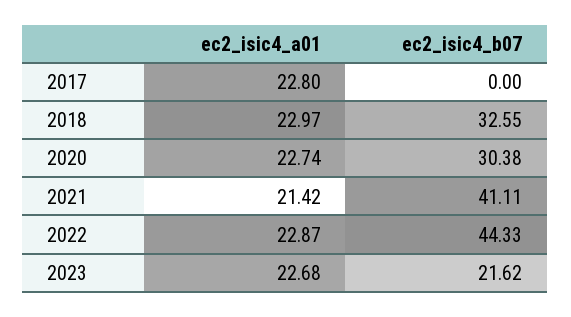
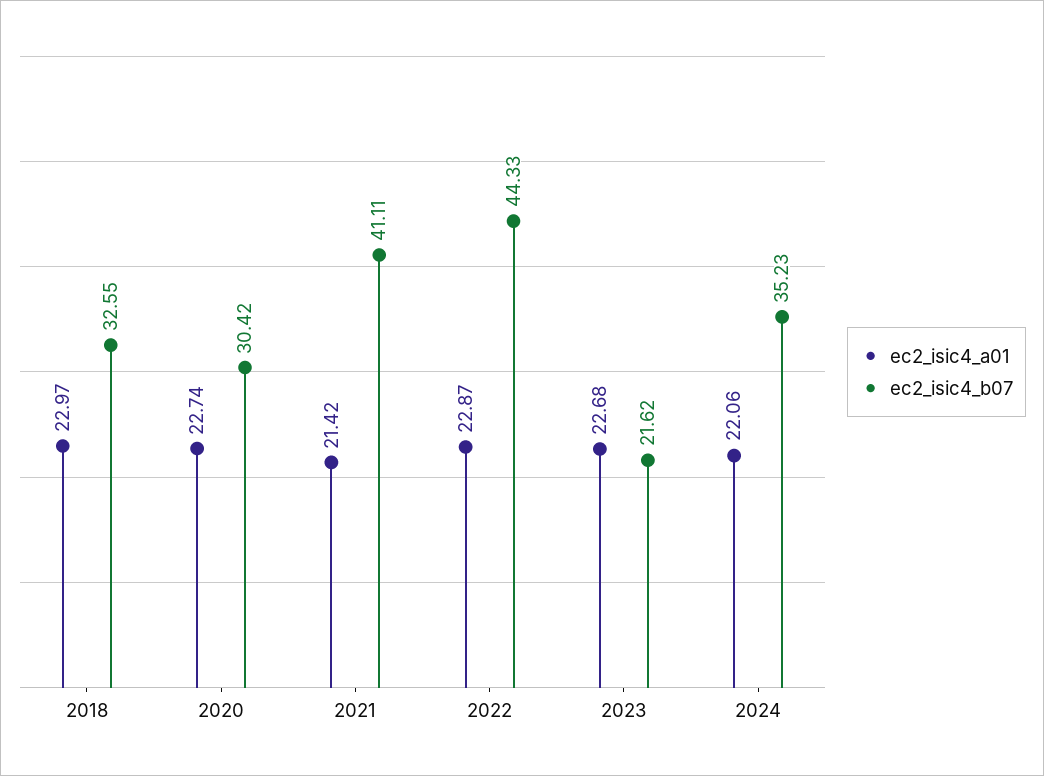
ec2_isic4_a01, 2017: 22.8 -> none
ec2_isic4_b07, 2017: 0 -> none
ec2_isic4_b07, 2020: 30.38 -> 30.42
ec2_isic4_a01, 2024: none -> 22.06
ec2_isic4_b07, 2024: none -> 35.23

